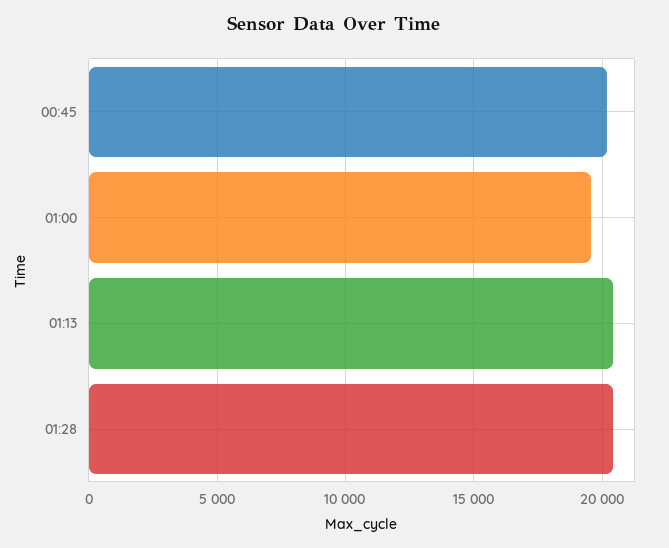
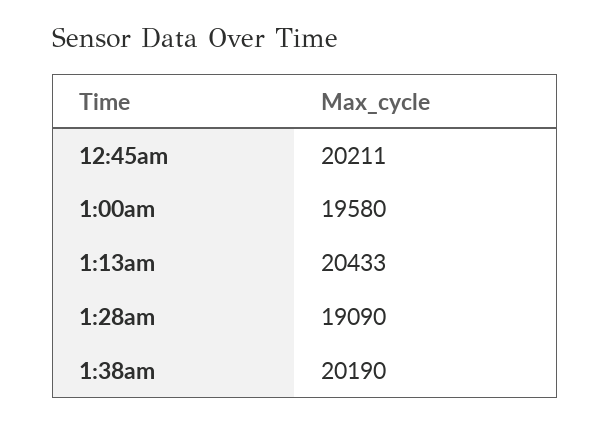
01:28: 20500 -> 19090
1:38am: none -> 20190

